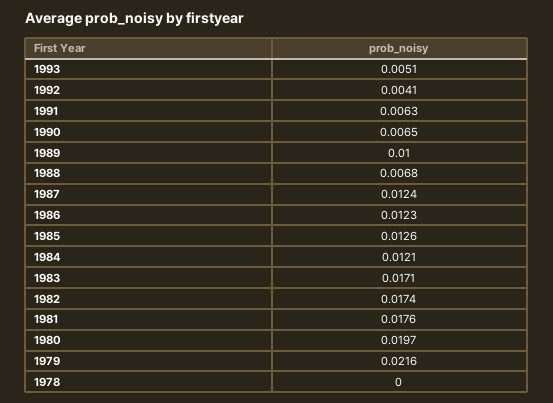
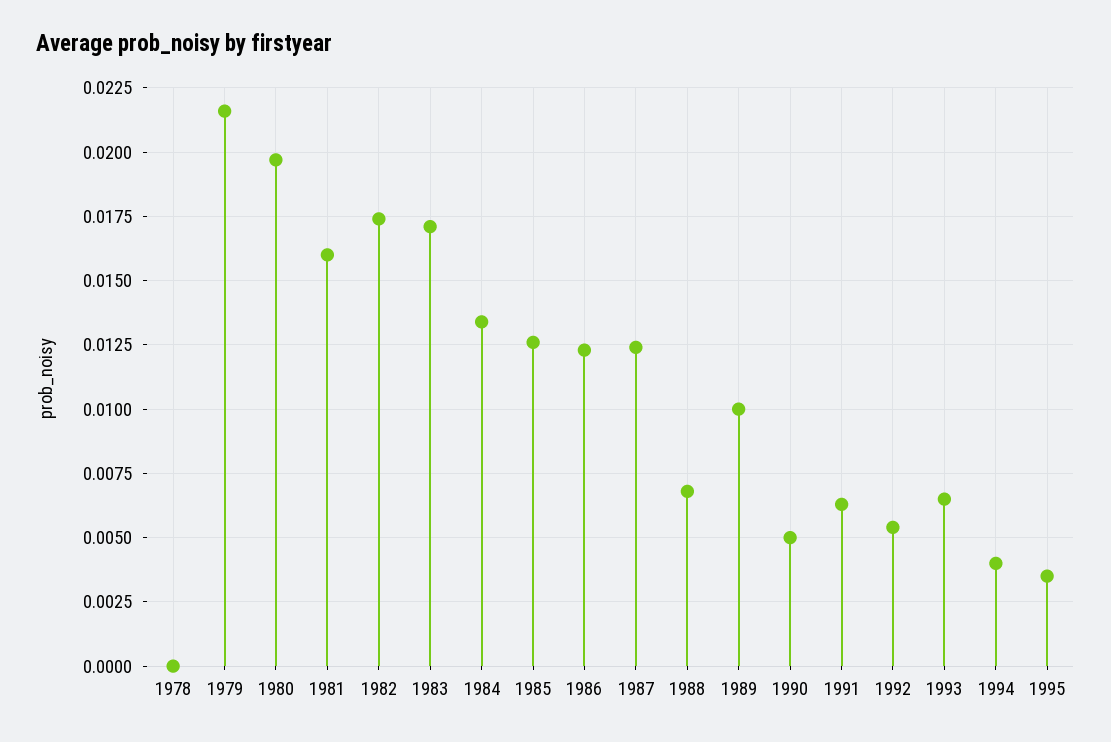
1993: 0.0051 -> 0.0065
1992: 0.0041 -> 0.0055
1990: 0.0065 -> 0.005
1984: 0.0121 -> 0.0135
1981: 0.0176 -> 0.016
1994: none -> 0.004
1995: none -> 0.0035

